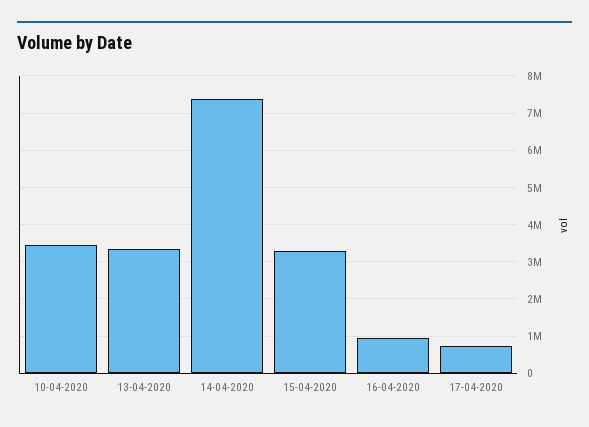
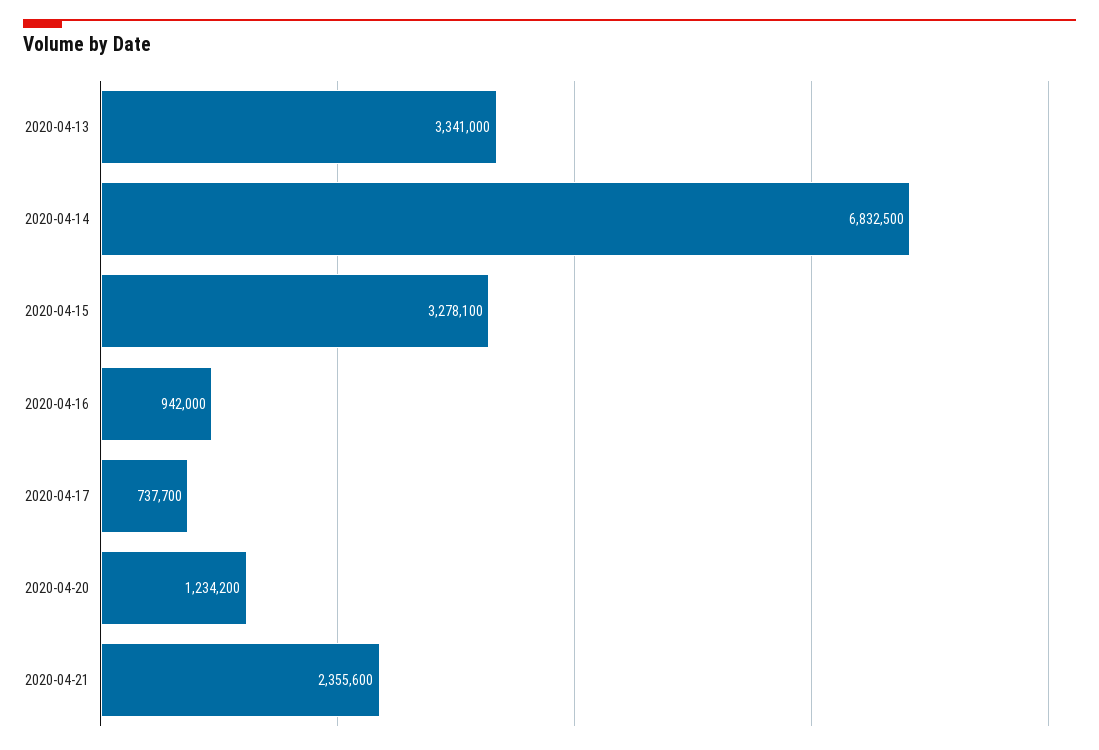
10-04-2020: 3400000 -> none
14-04-2020: 7400000 -> 6832500
2020-04-20: none -> 1234200
2020-04-21: none -> 2355600

